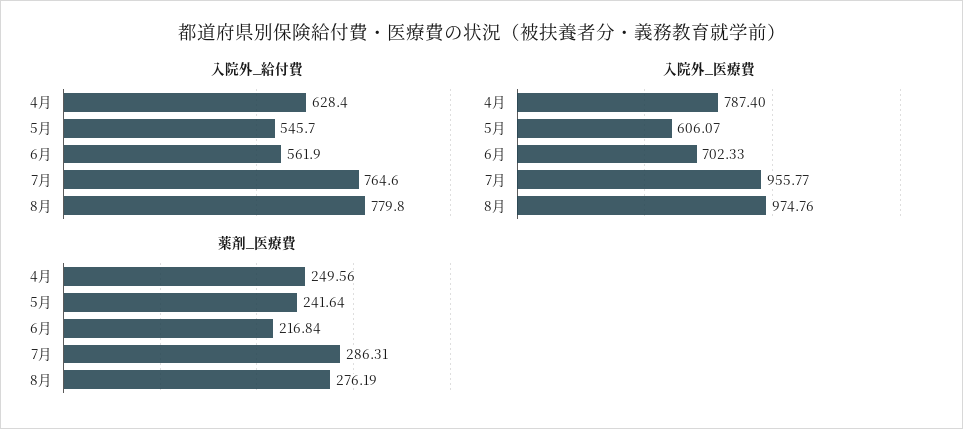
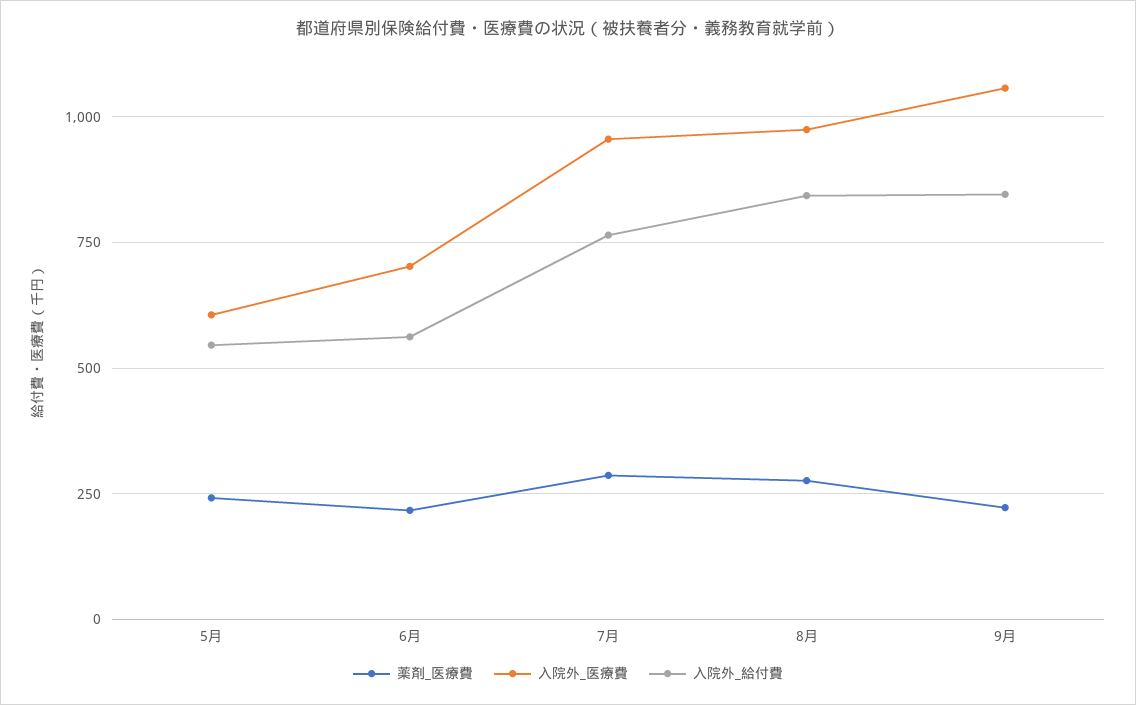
入院外_給付費, 4月: 628.4 -> none
入院外_給付費, 8月: 779.8 -> 850
入院外_医療費, 4月: 787.4 -> none
薬剤_医療費, 4月: 249.56 -> none
薬剤_医療費, 9月: none -> 225
入院外_医療費, 9月: none -> 1050
入院外_給付費, 9月: none -> 850

